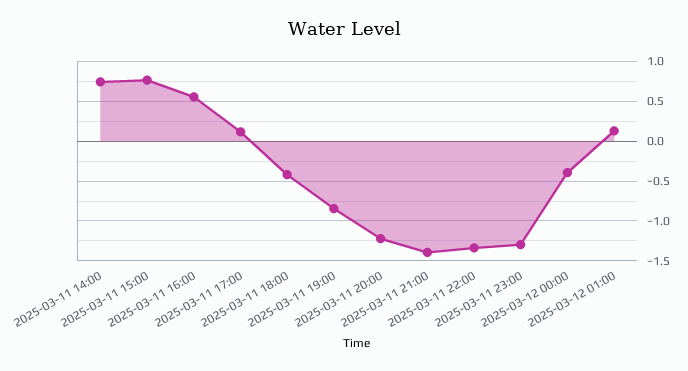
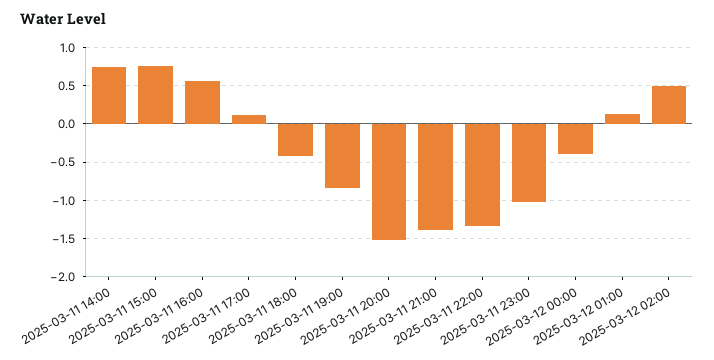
2025-03-11 20:00: -1.2 -> -1.5
2025-03-11 23:00: -1.3 -> -1
2025-03-12 02:00: none -> 0.5

